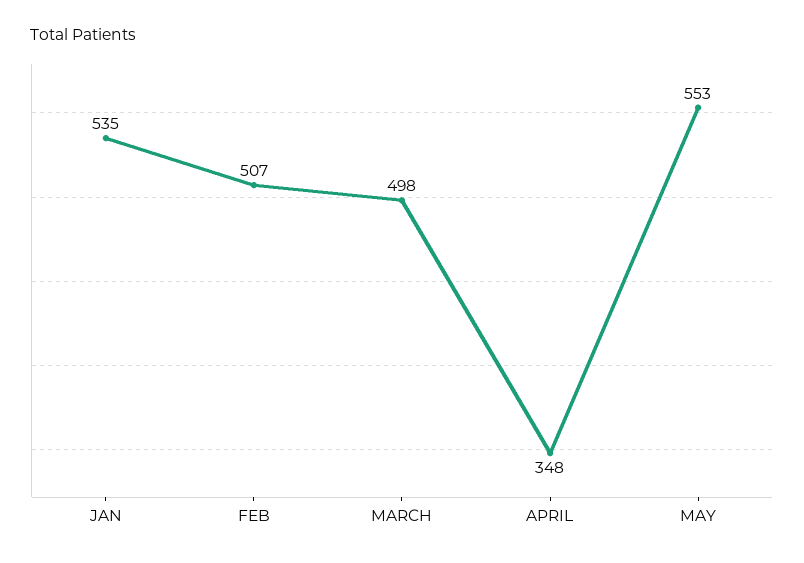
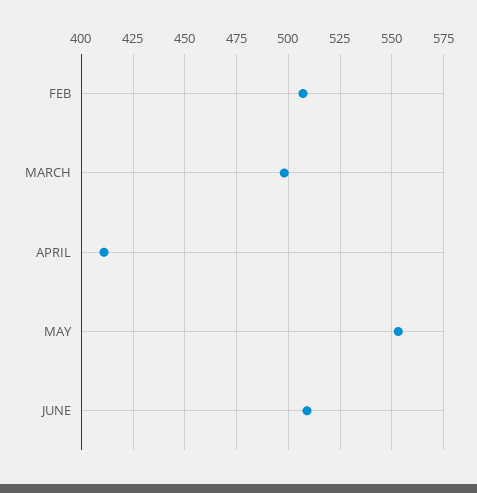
JAN: 535 -> none
APRIL: 348 -> 410
JUNE: none -> 510

